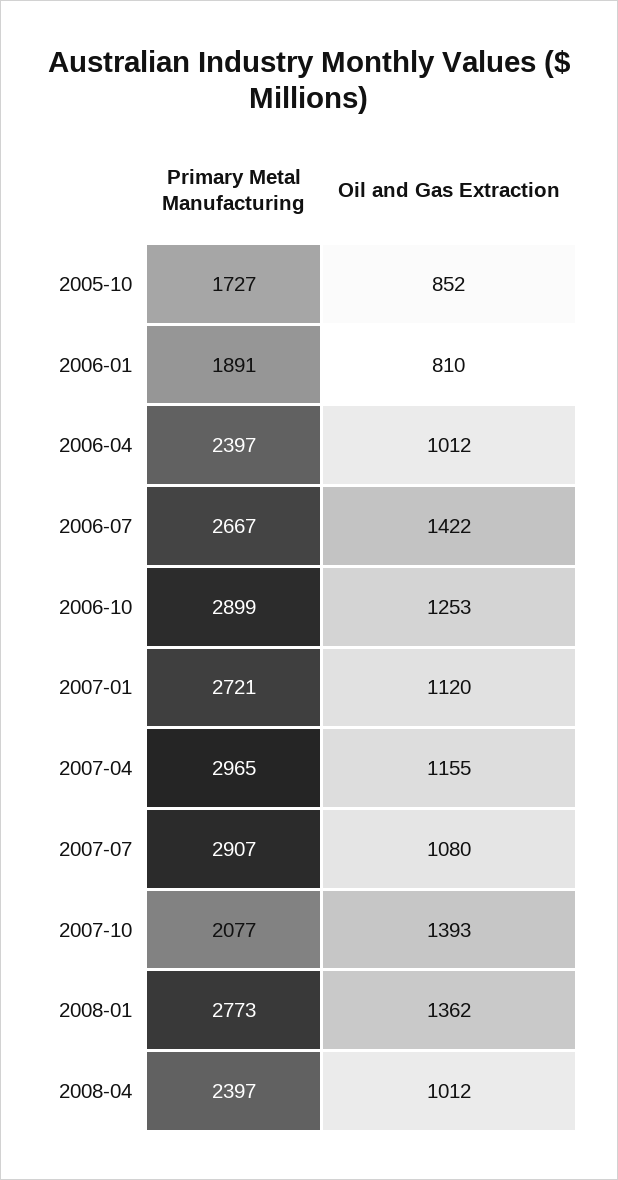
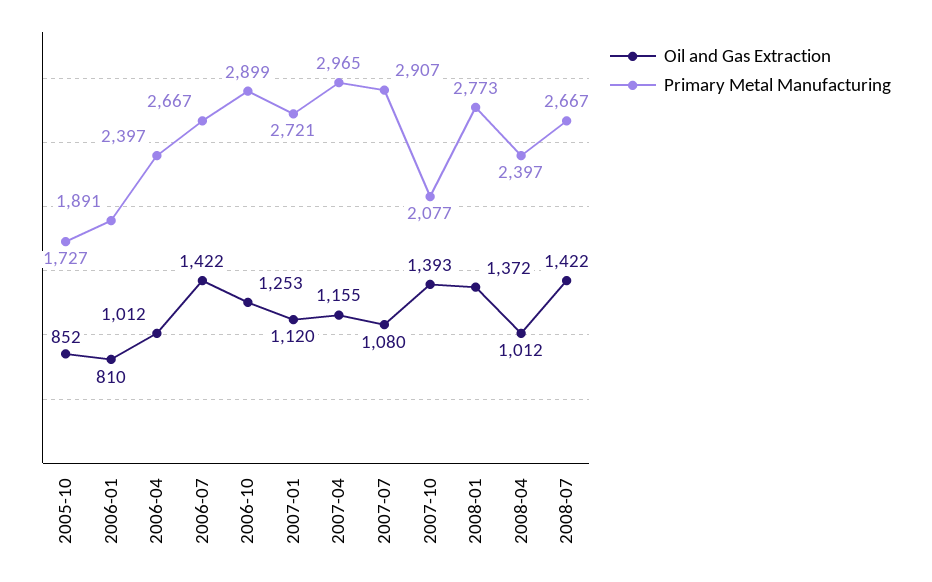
Oil and Gas Extraction, 2008-01: 1362 -> 1372
Oil and Gas Extraction, 2008-07: none -> 1422
Primary Metal Manufacturing, 2008-07: none -> 2667

